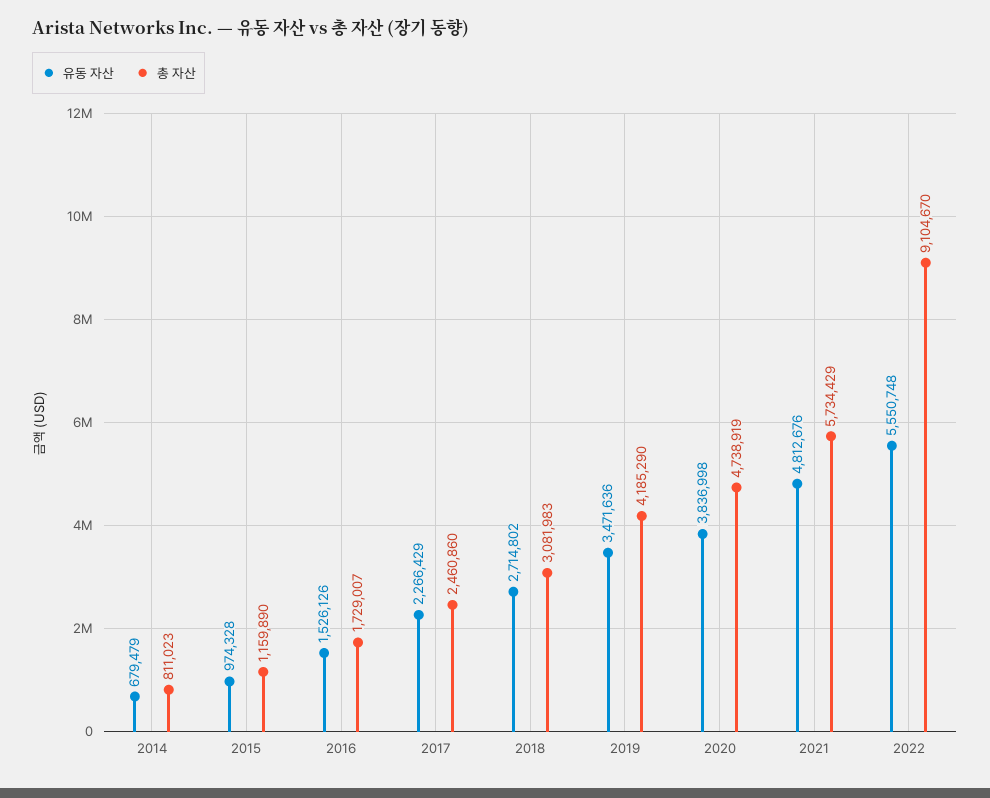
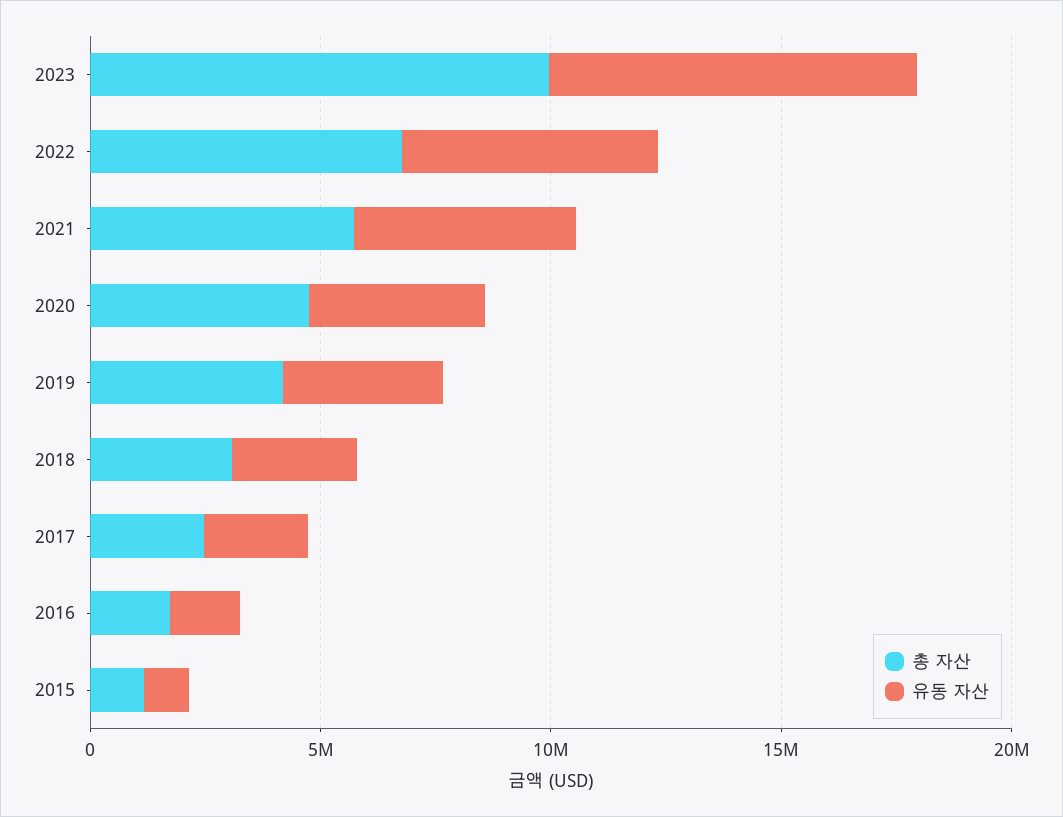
유동 자산, 2014: 679479 -> none
총 자산, 2014: 811023 -> none
총 자산, 2022: 9104670 -> 7000000
총 자산, 2023: none -> 10000000
유동 자산, 2023: none -> 8000000

